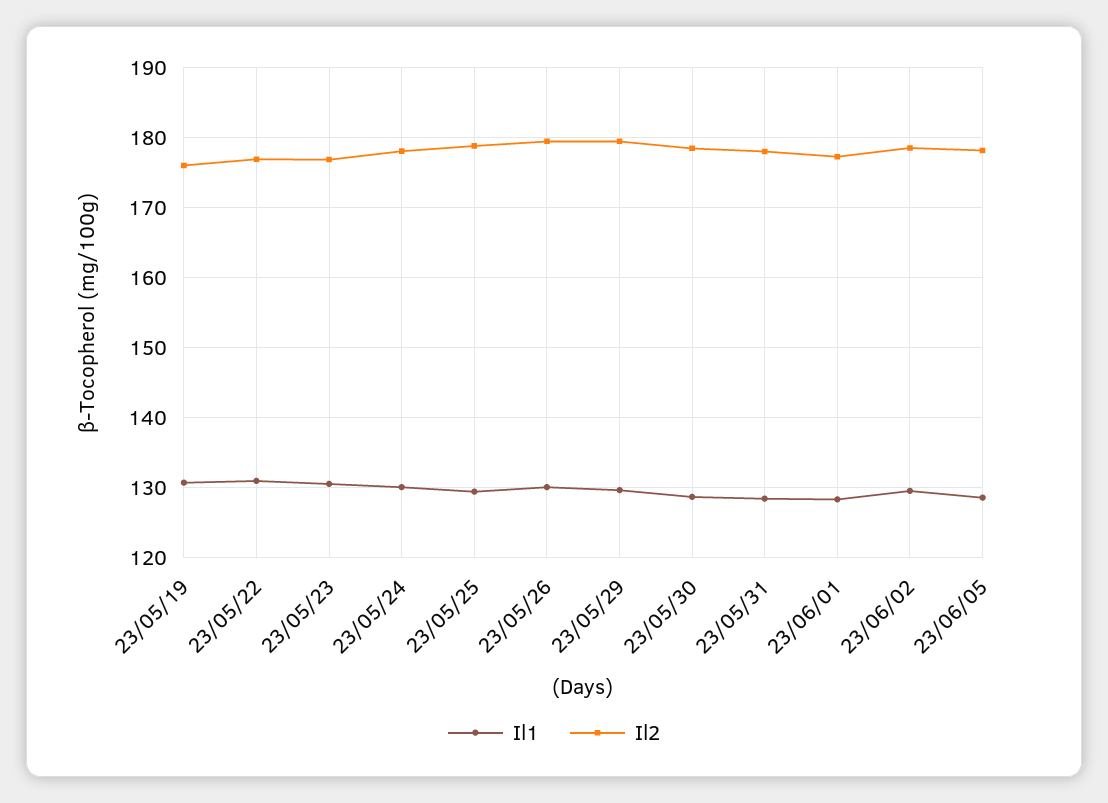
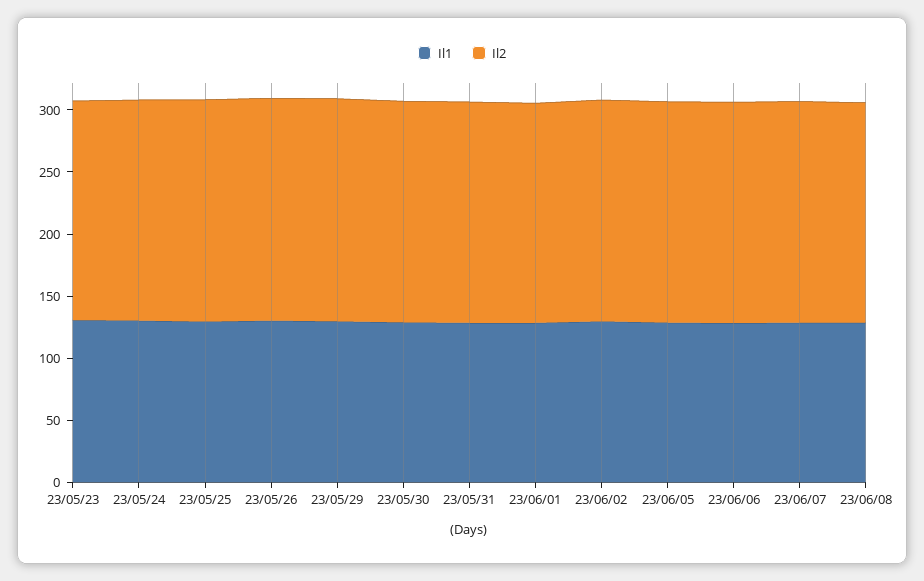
Il1, 23/05/19: 131 -> none
Il2, 23/05/19: 176 -> none
Il1, 23/05/22: 131 -> none
Il2, 23/05/22: 177 -> none
Il1, 23/06/06: none -> 130
Il2, 23/06/06: none -> 180
Il1, 23/06/07: none -> 130
Il2, 23/06/07: none -> 180
Il1, 23/06/08: none -> 130
Il2, 23/06/08: none -> 180

